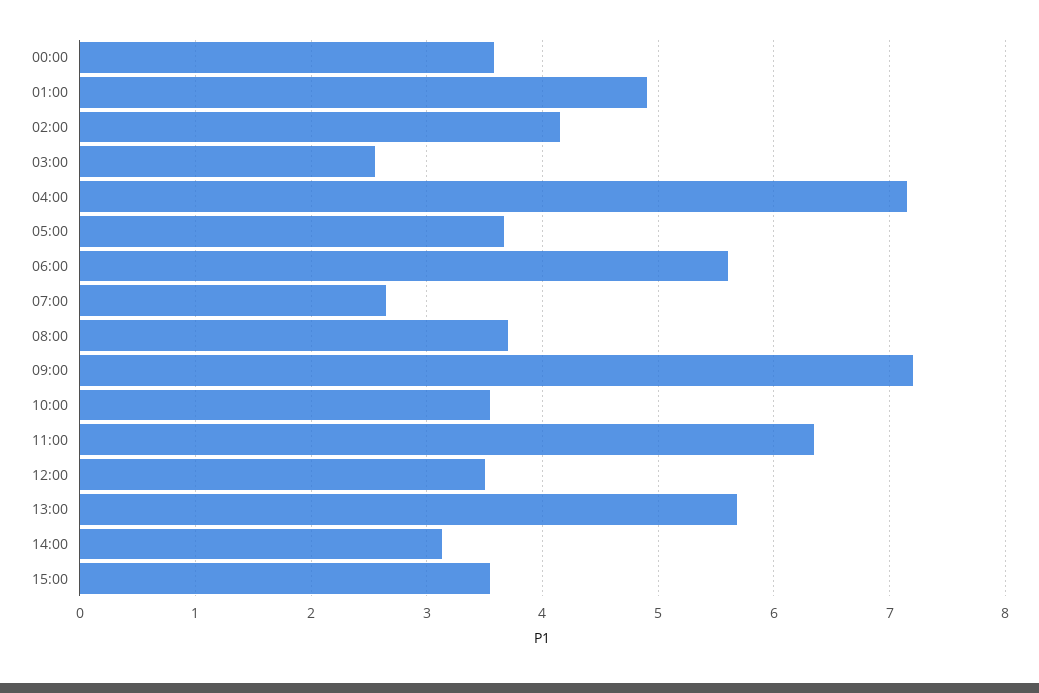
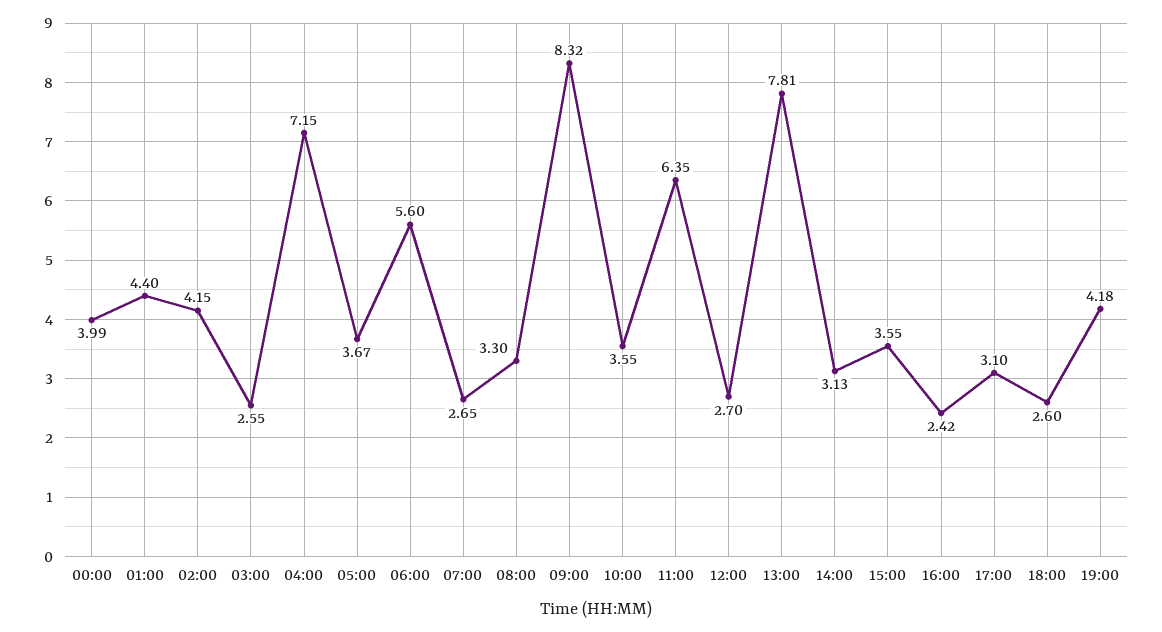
00:00: 3.6 -> 3.99
01:00: 4.9 -> 4.4
08:00: 3.7 -> 3.3
09:00: 7.2 -> 8.32
12:00: 3.5 -> 2.7
13:00: 5.7 -> 7.81
16:00: none -> 2.42
17:00: none -> 3.1
18:00: none -> 2.6
19:00: none -> 4.18

